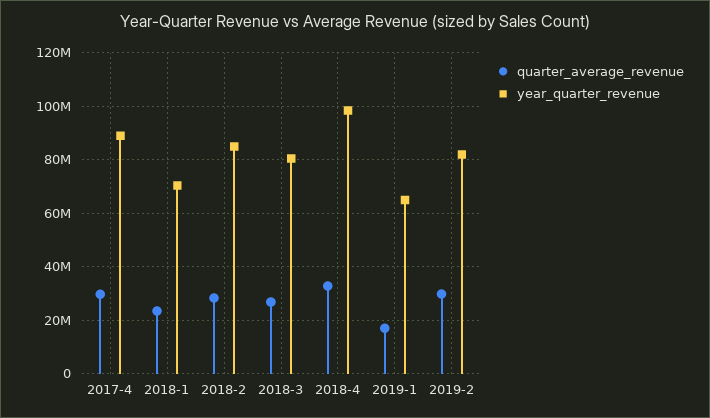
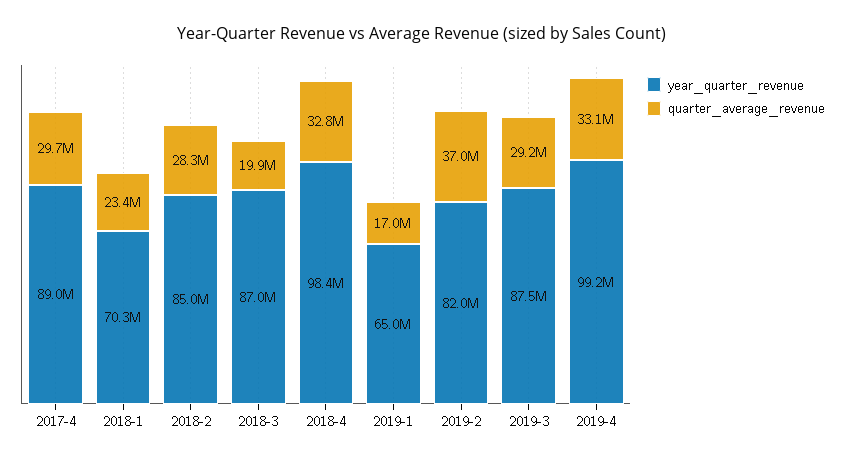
quarter_average_revenue, 2018-3: 27500000 -> 19900000
year_quarter_revenue, 2018-3: 80000000 -> 87000000
quarter_average_revenue, 2019-2: 30000000 -> 37000000
year_quarter_revenue, 2019-3: none -> 87500000
quarter_average_revenue, 2019-3: none -> 29200000
year_quarter_revenue, 2019-4: none -> 99200000
quarter_average_revenue, 2019-4: none -> 33100000

